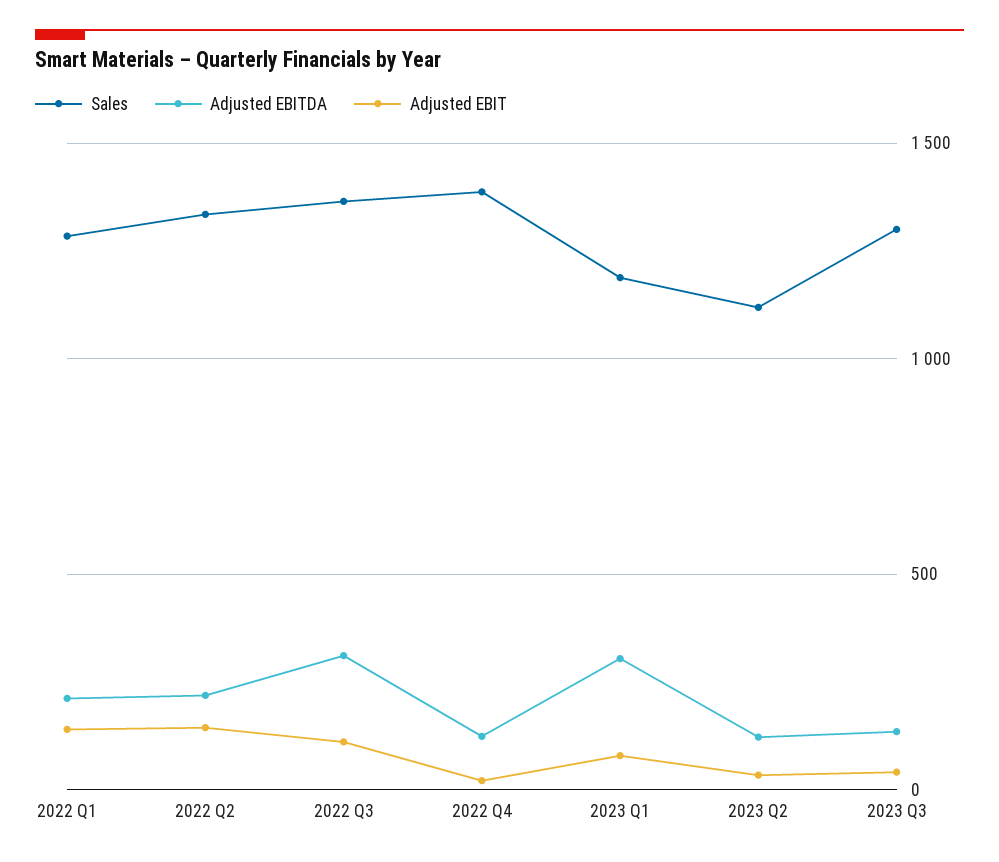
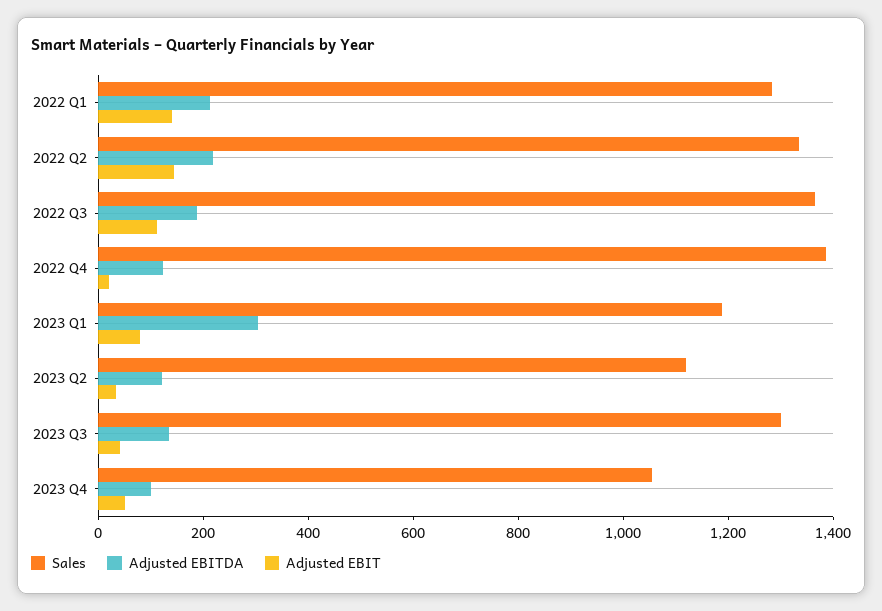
Adjusted EBITDA, 2022 Q3: 300 -> 200
Sales, 2023 Q4: none -> 1050
Adjusted EBITDA, 2023 Q4: none -> 100
Adjusted EBIT, 2023 Q4: none -> 50

